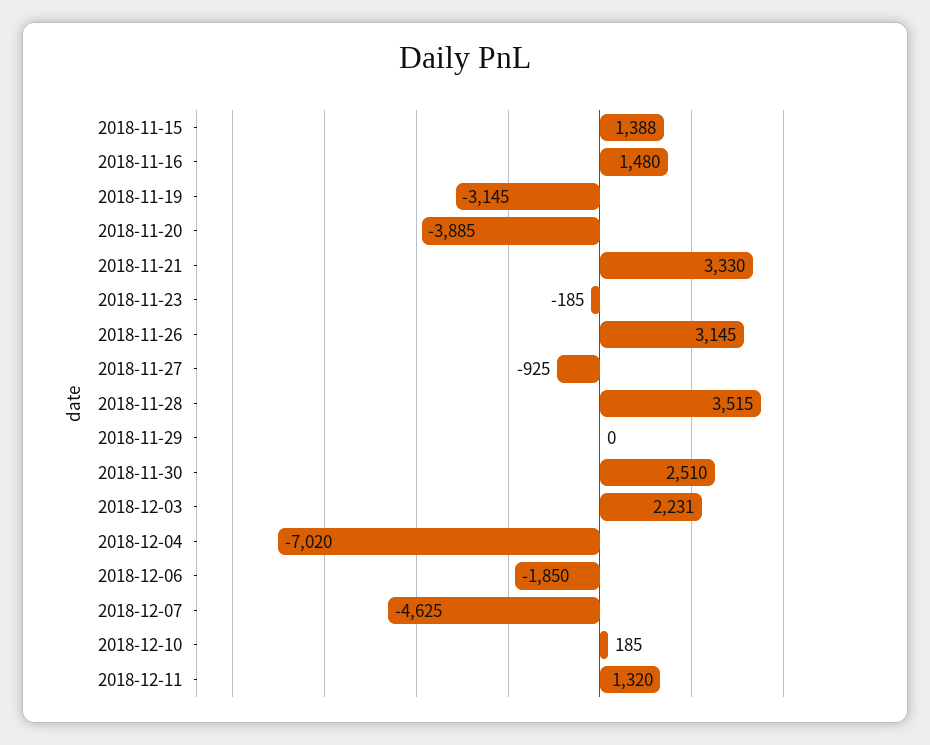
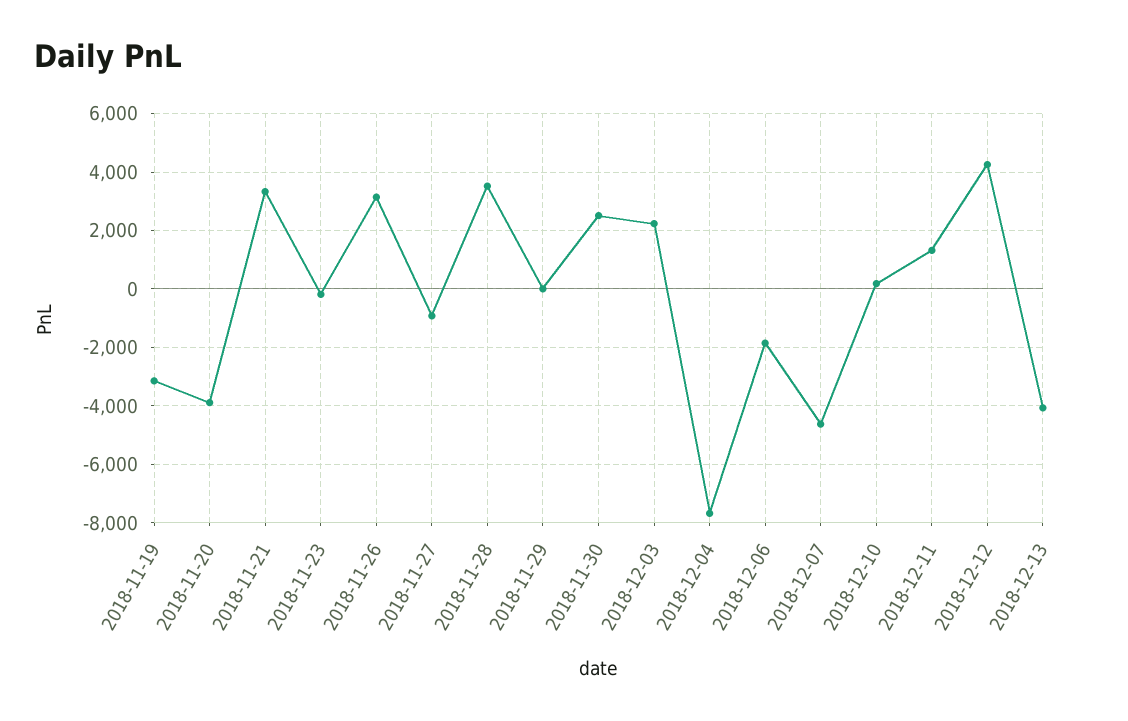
2018-11-15: 1388 -> none
2018-11-16: 1480 -> none
2018-12-04: -7020 -> -7750
2018-12-12: none -> 4250
2018-12-13: none -> -4000

